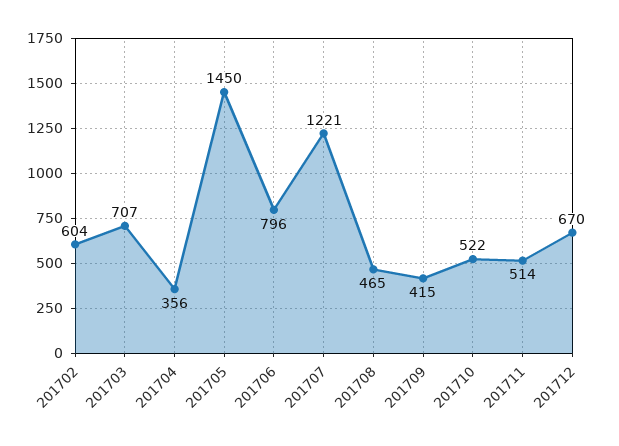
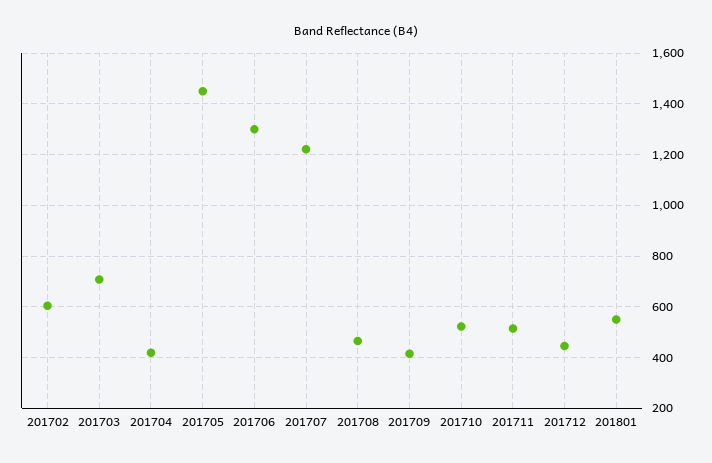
201704: 356 -> 425
201706: 796 -> 1300
201712: 670 -> 450
201801: none -> 550

